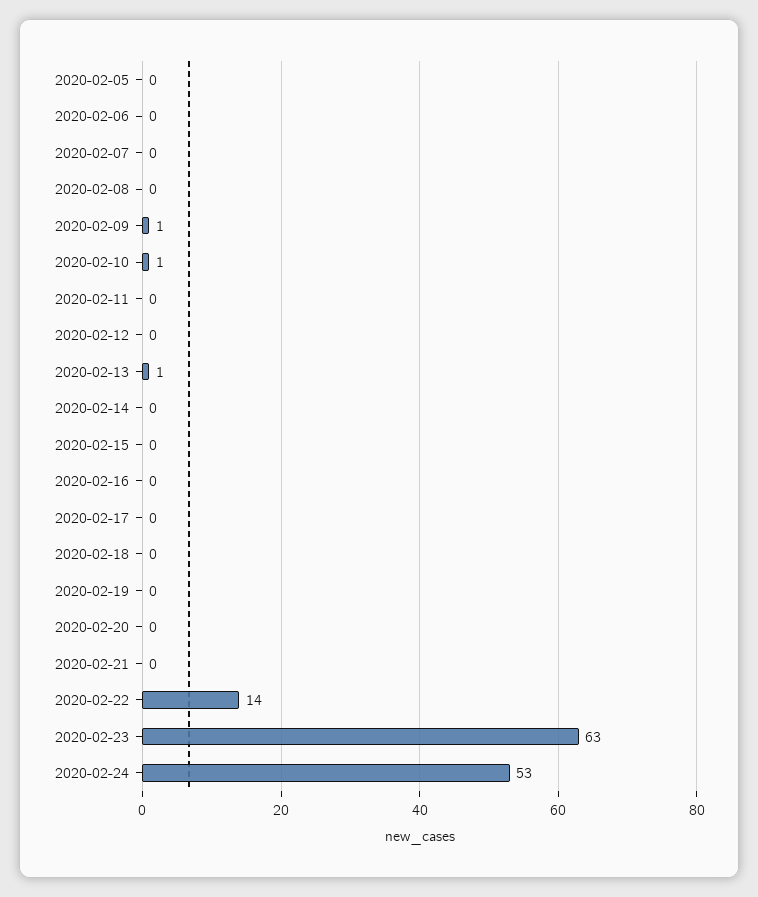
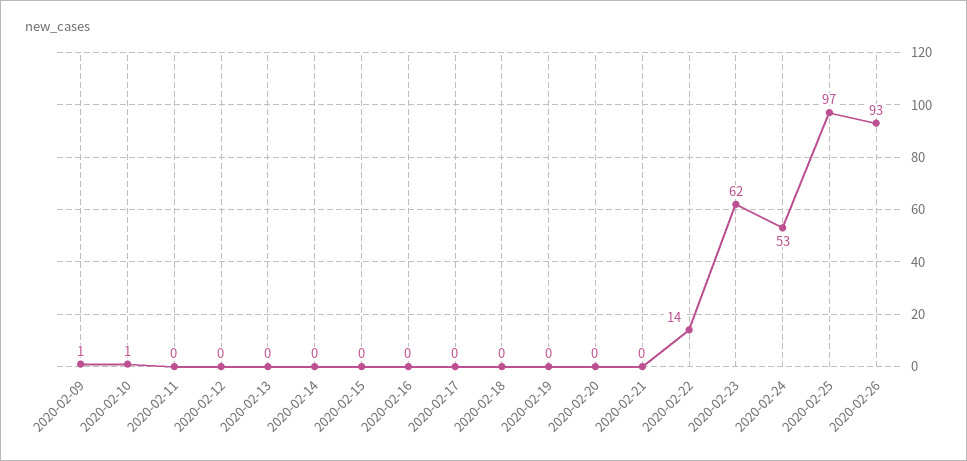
2020-02-05: 0 -> none
2020-02-06: 0 -> none
2020-02-07: 0 -> none
2020-02-08: 0 -> none
2020-02-13: 1 -> 0
2020-02-23: 63 -> 62
2020-02-25: none -> 97
2020-02-26: none -> 93

